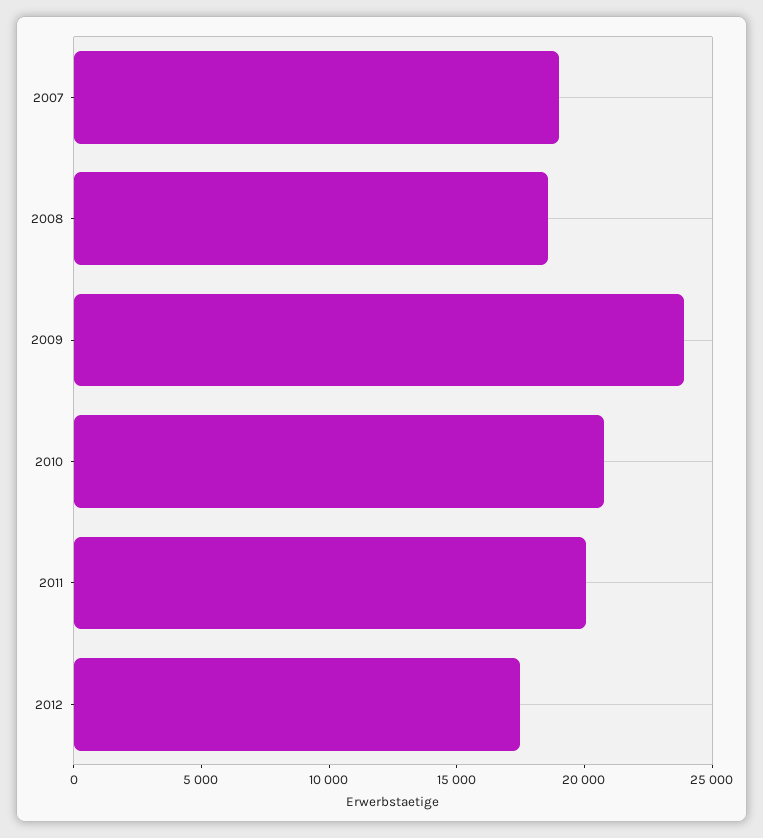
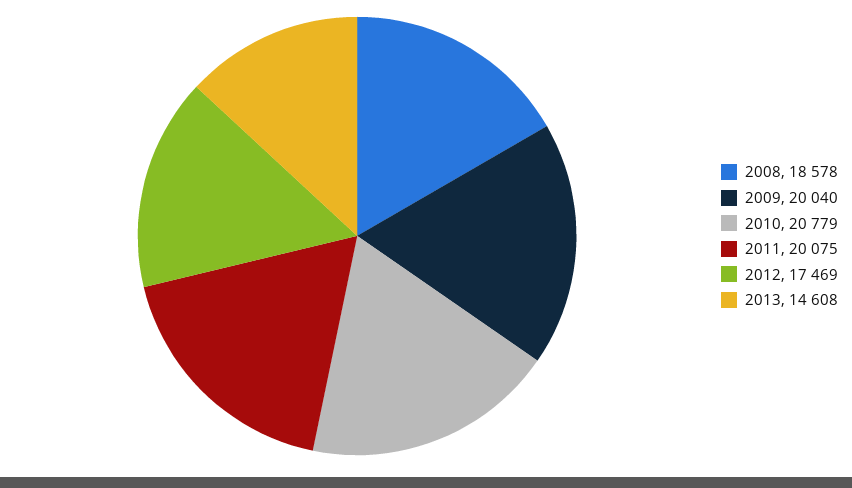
2007: 19000 -> none
2009: 24000 -> 20040
2013: none -> 14608

